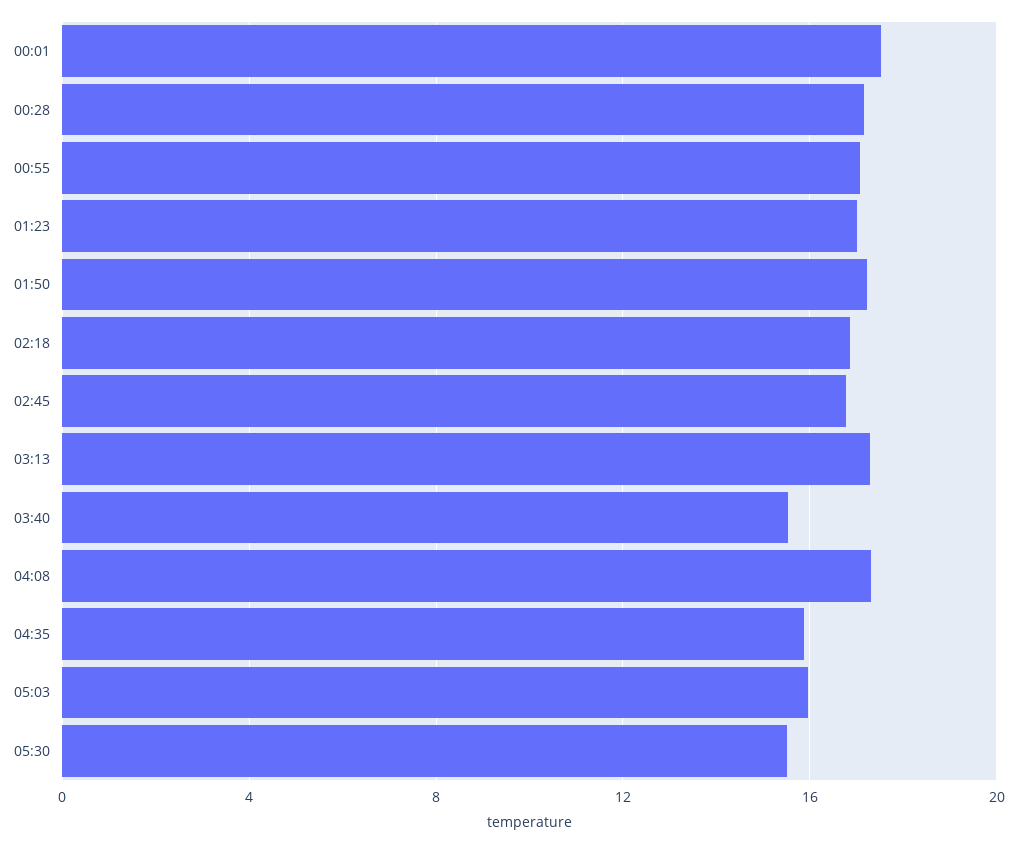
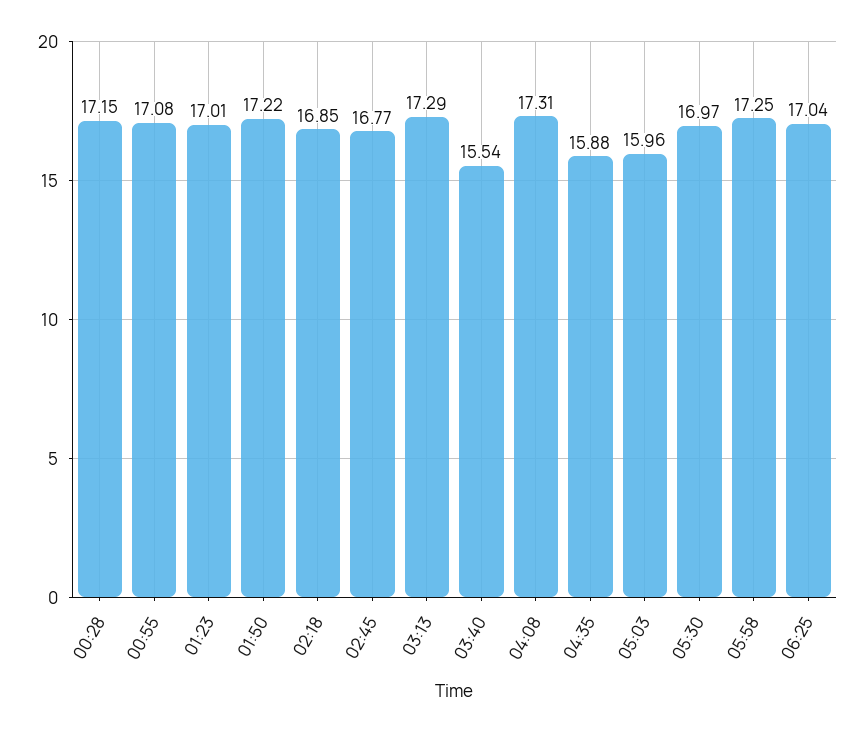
00:01: 17.5 -> none
05:30: 15.5 -> 16.97
05:58: none -> 17.25
06:25: none -> 17.04

